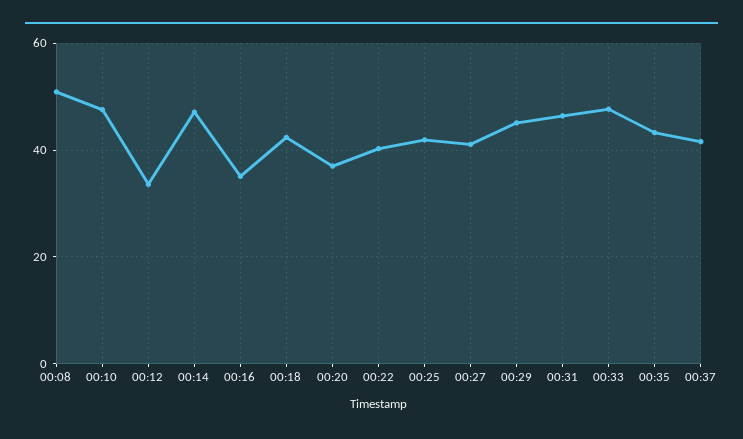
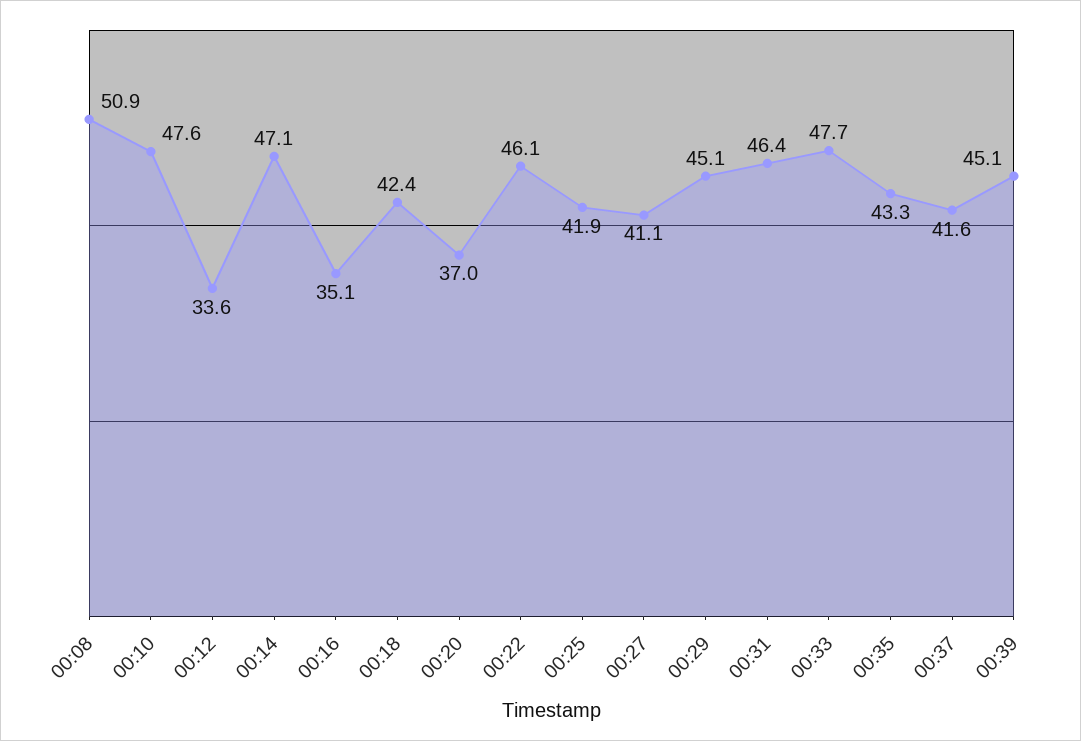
00:22: 40 -> 46.1
00:39: none -> 45.1

